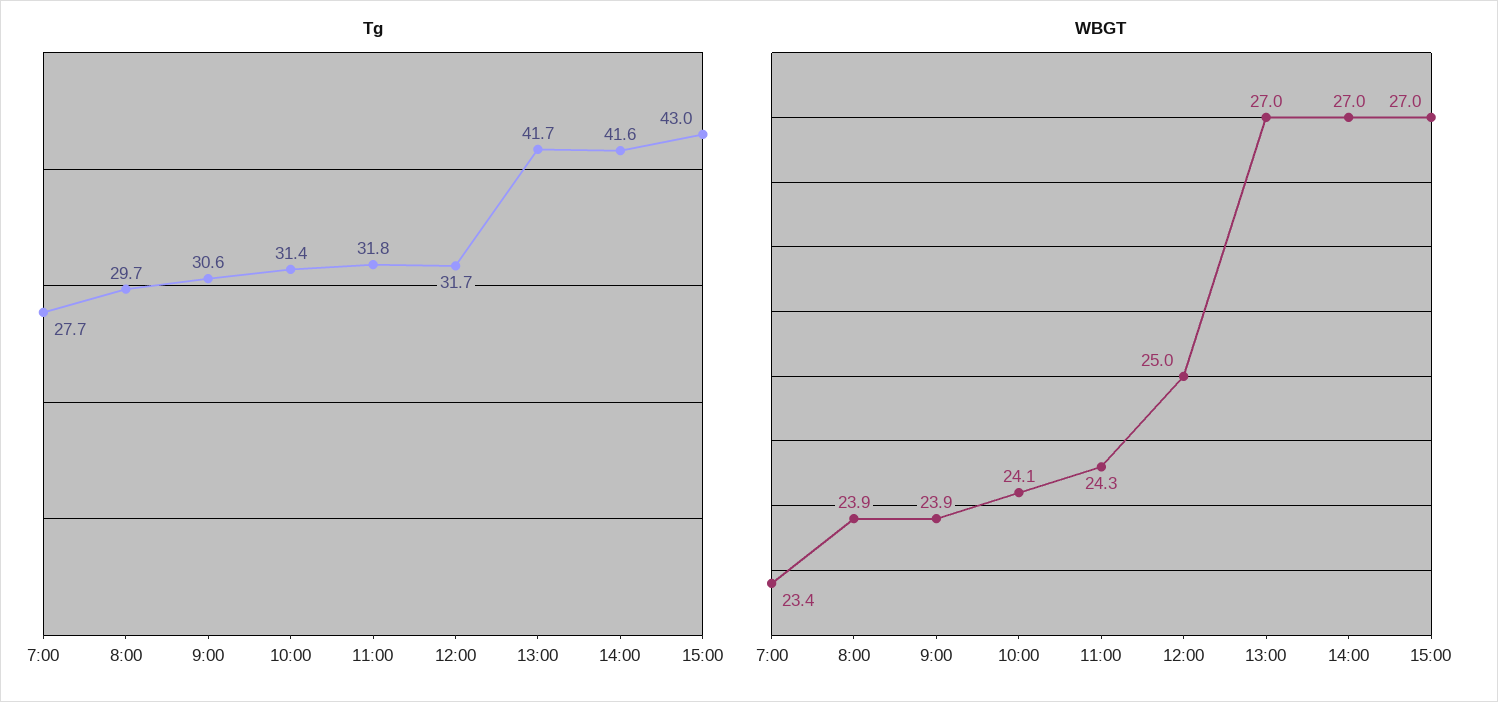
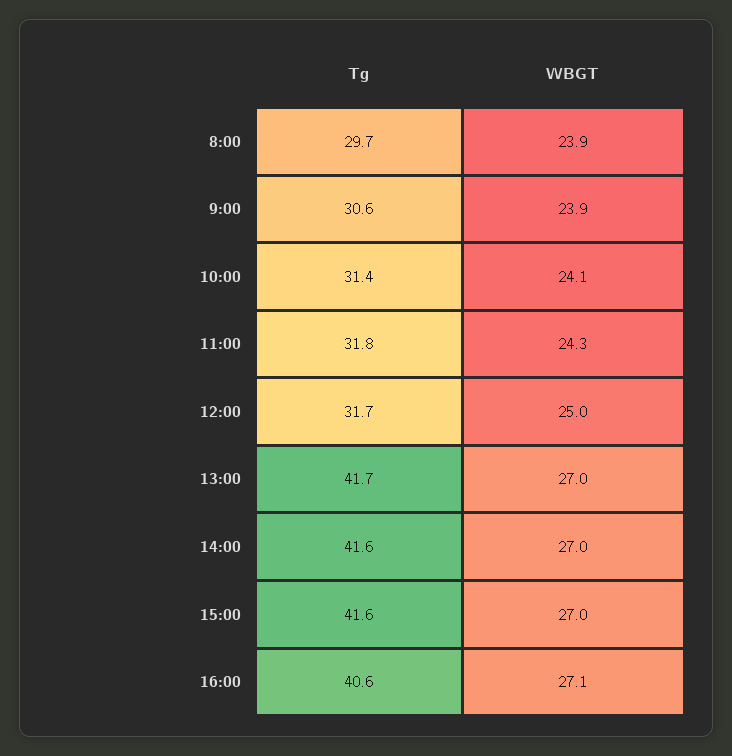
Tg, 7:00: 27.7 -> none
Tg, 15:00: 43 -> 41.6
WBGT, 7:00: 23.4 -> none
Tg, 16:00: none -> 40.6
WBGT, 16:00: none -> 27.1

